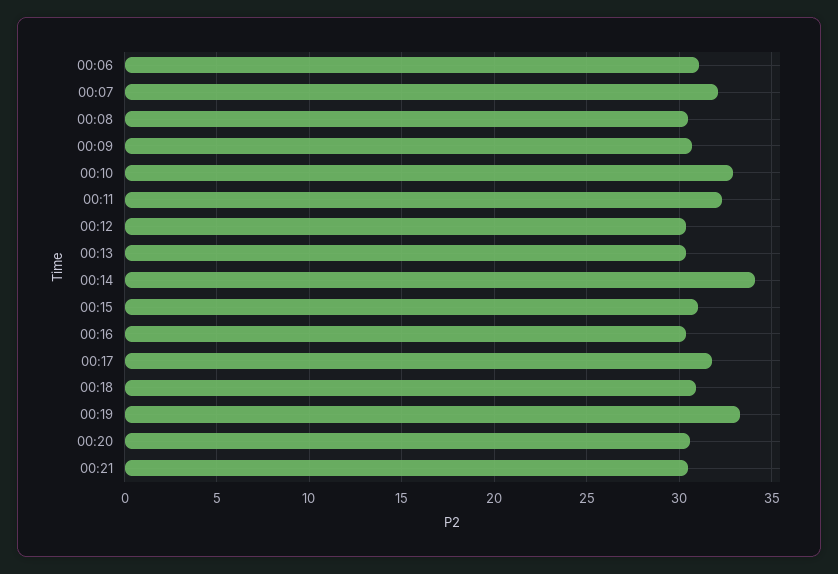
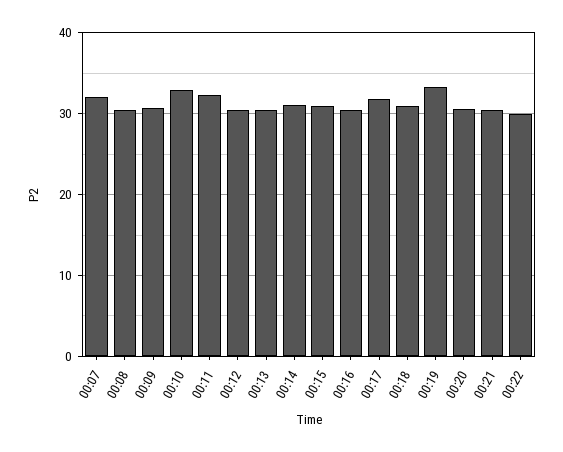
00:06: 31 -> none
00:14: 34 -> 31
00:22: none -> 30

